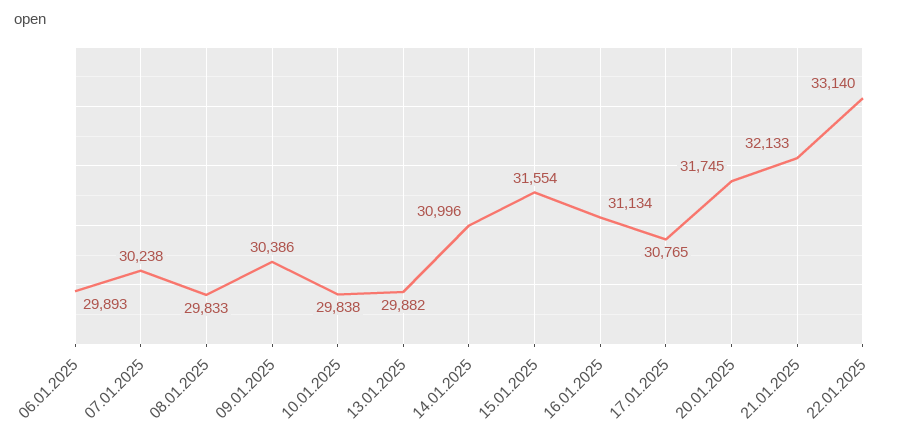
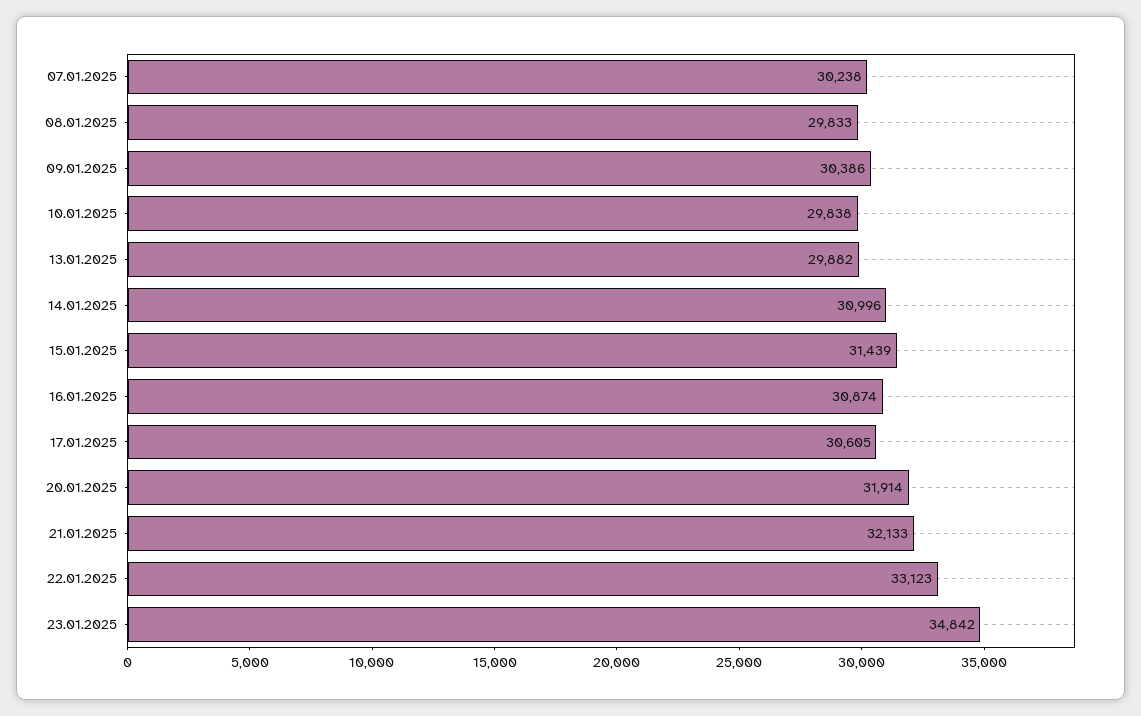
06.01.2025: 29893 -> none
15.01.2025: 31554 -> 31439
16.01.2025: 31134 -> 30874
17.01.2025: 30765 -> 30605
20.01.2025: 31745 -> 31914
22.01.2025: 33140 -> 33123
23.01.2025: none -> 34842

